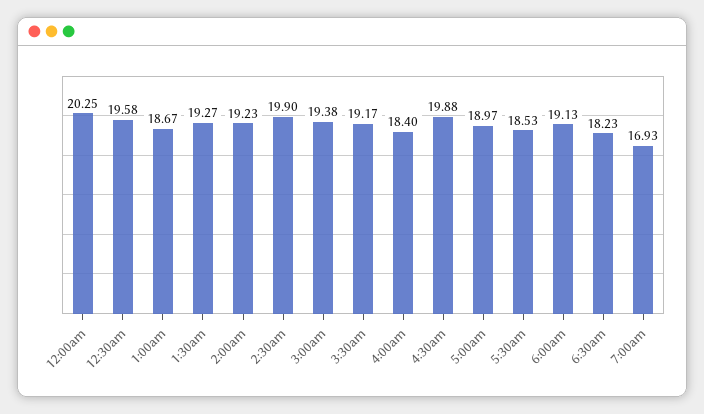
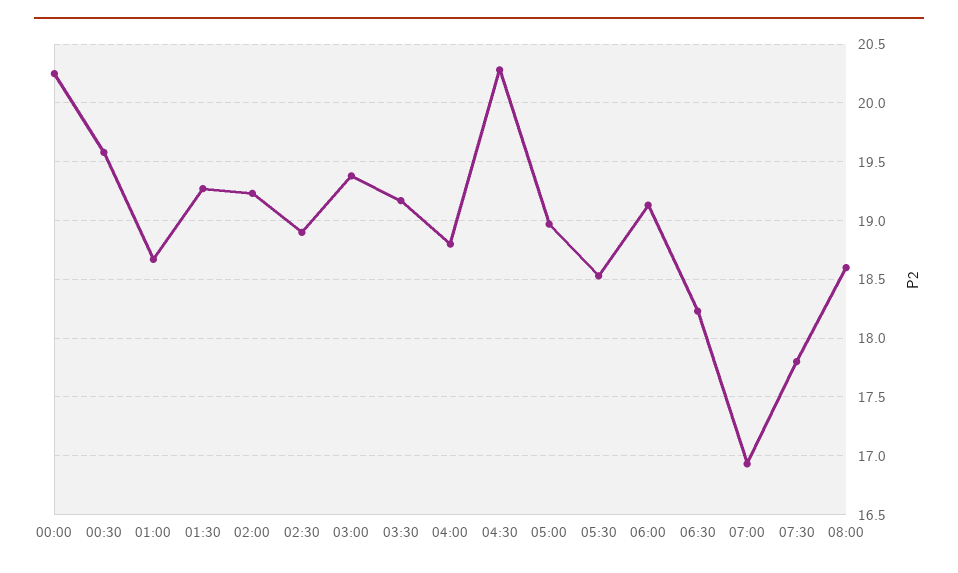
2:30am: 19.9 -> 18.9
4:00am: 18.4 -> 18.8
4:30am: 19.88 -> 20.3
07:30: none -> 17.8
08:00: none -> 18.6

